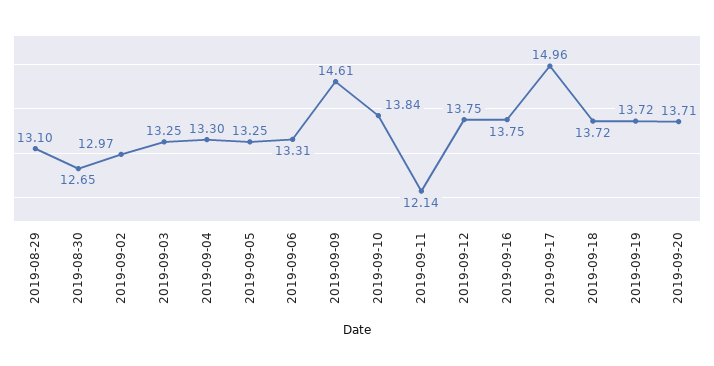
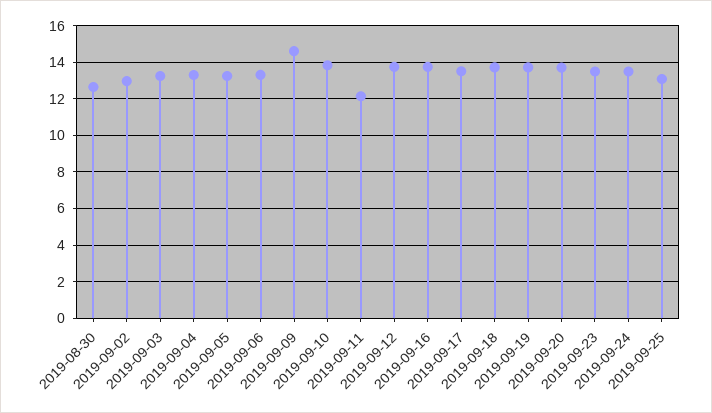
2019-08-29: 13.1 -> none
2019-09-17: 14.96 -> 13.5
2019-09-23: none -> 13.5
2019-09-24: none -> 13.5
2019-09-25: none -> 13

